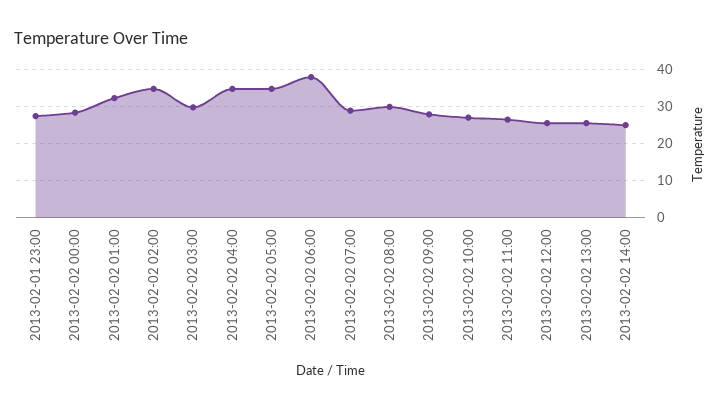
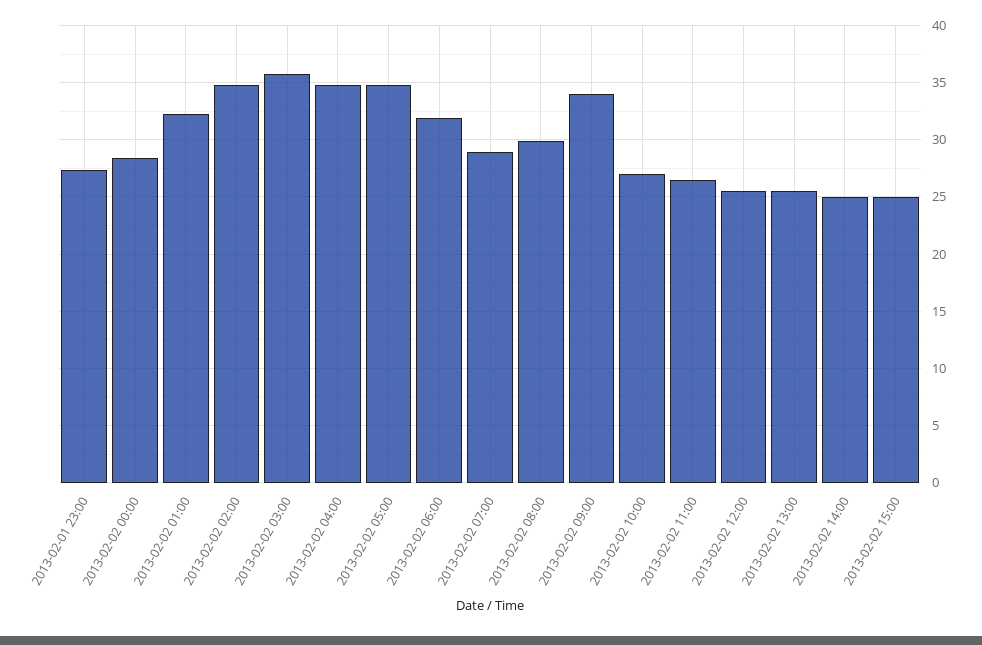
2013-02-02 03:00: 30 -> 36
2013-02-02 06:00: 38 -> 32
2013-02-02 09:00: 28 -> 34
2013-02-02 15:00: none -> 25

